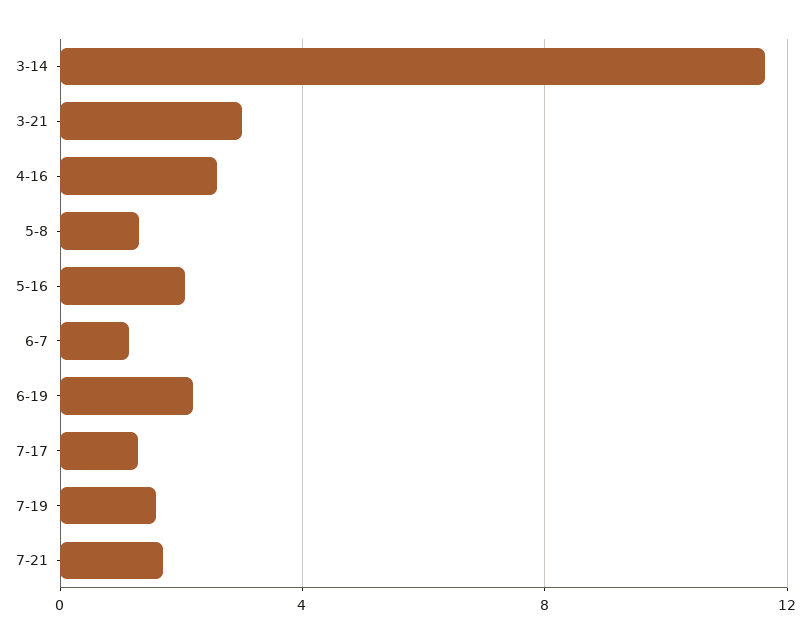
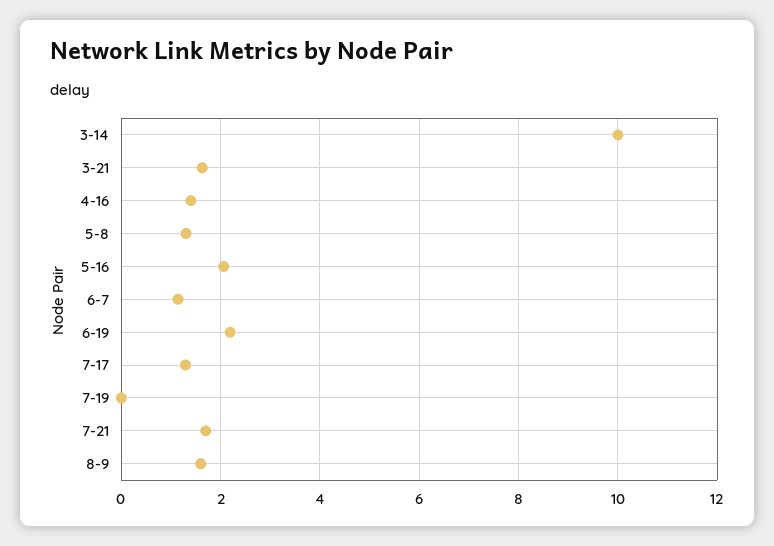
3-14: 11.5 -> 10
3-21: 3 -> 1.6
4-16: 2.5 -> 1.4
7-19: 1.5 -> 0
8-9: none -> 1.6

